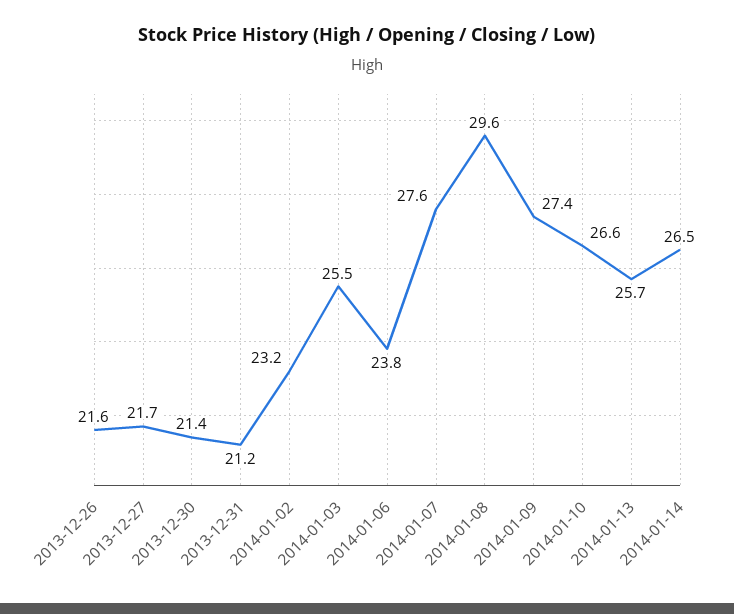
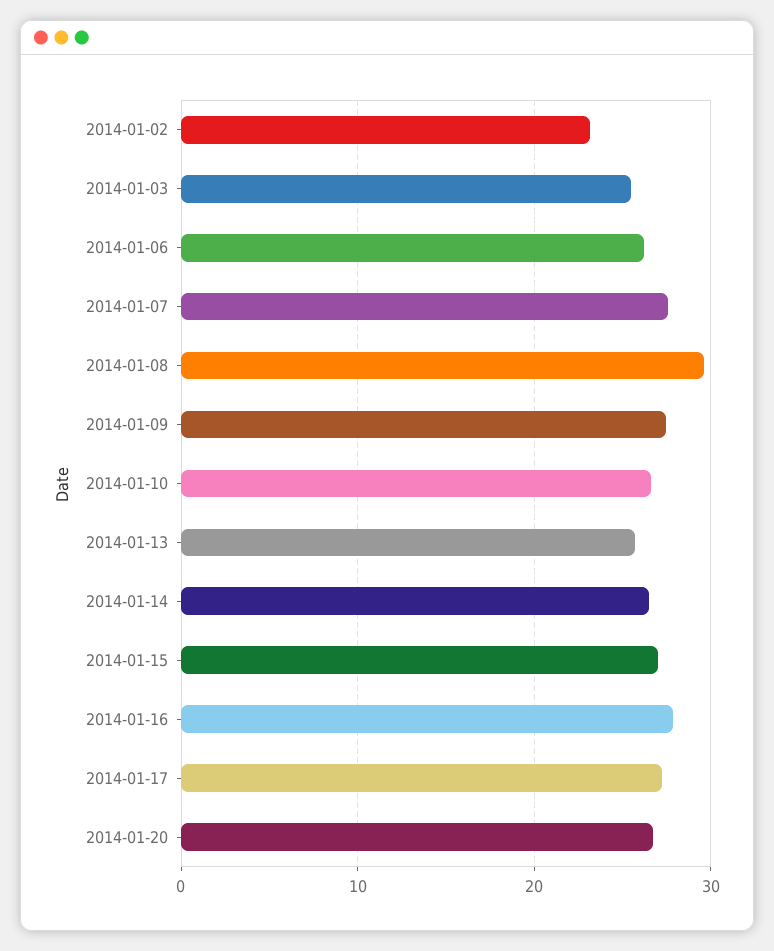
2013-12-26: 21.6 -> none
2013-12-27: 21.7 -> none
2013-12-30: 21.4 -> none
2013-12-31: 21.2 -> none
2014-01-06: 23.8 -> 26
2014-01-15: none -> 27
2014-01-16: none -> 28
2014-01-17: none -> 27
2014-01-20: none -> 27

